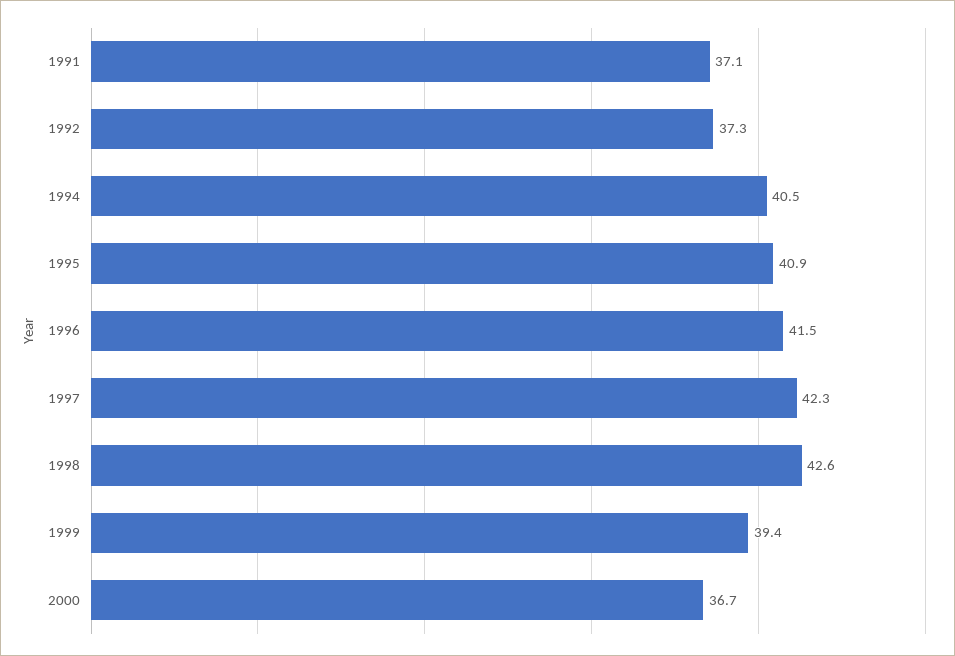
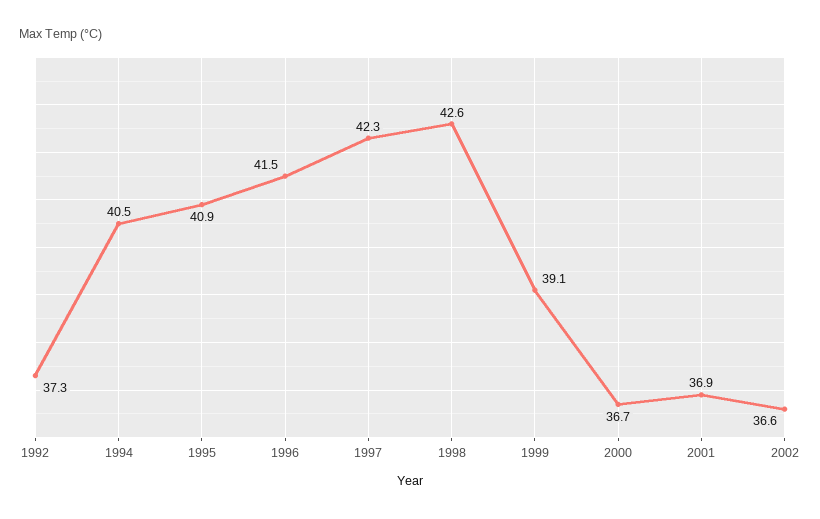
1991: 37.1 -> none
1999: 39.4 -> 39.1
2001: none -> 36.9
2002: none -> 36.6

